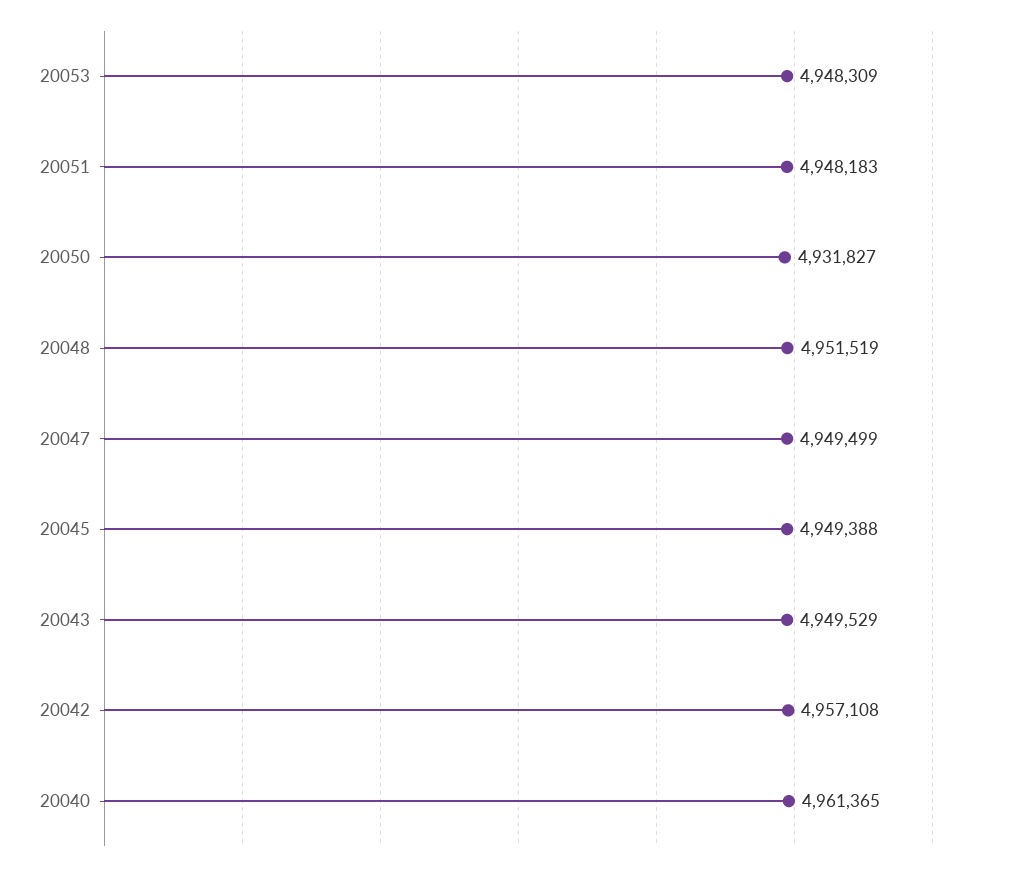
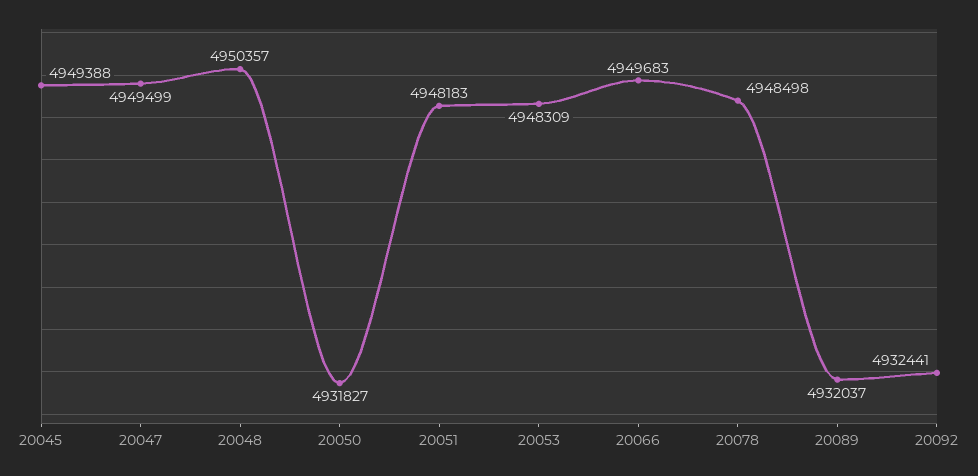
20048: 4951519 -> 4950357
20043: 4949529 -> none
20042: 4957108 -> none
20040: 4961365 -> none
20066: none -> 4949683
20078: none -> 4948498
20089: none -> 4932037
20092: none -> 4932441

